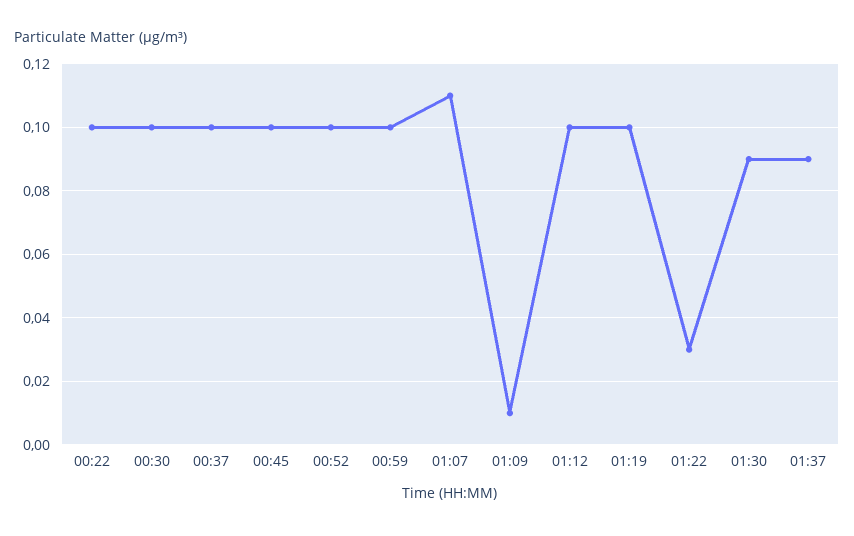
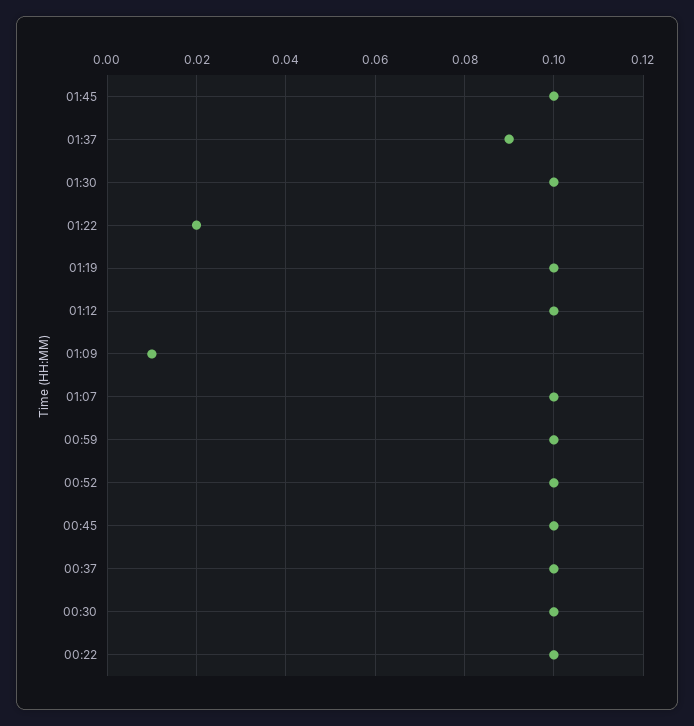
01:07: 0.11 -> 0.1
01:22: 0.03 -> 0.02
01:30: 0.09 -> 0.1
01:45: none -> 0.1

